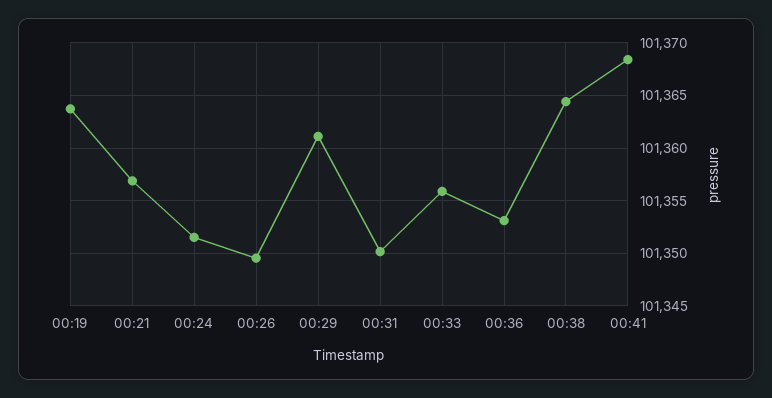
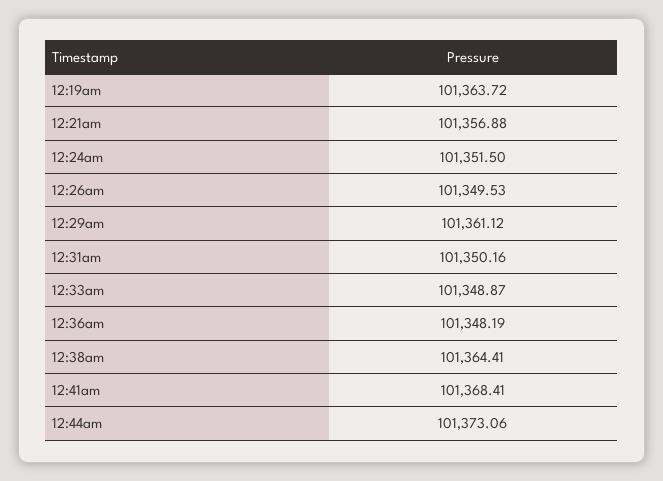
00:33: 101356 -> 101348.87
00:36: 101353 -> 101348.19
12:44am: none -> 101373.06

